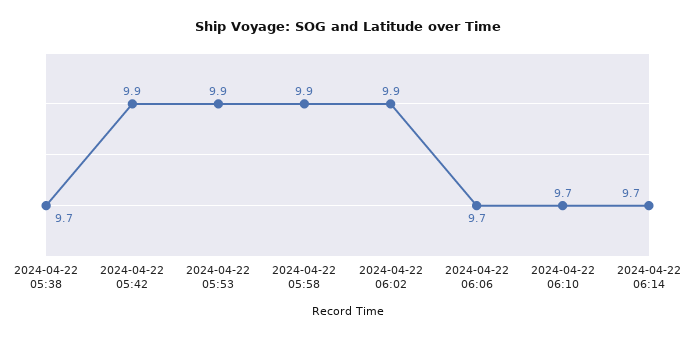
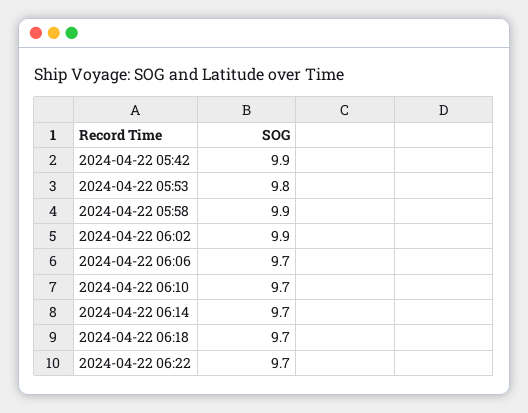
2024-04-22 05:38: 9.7 -> none
2024-04-22 05:53: 9.9 -> 9.8
2024-04-22 06:18: none -> 9.7
2024-04-22 06:22: none -> 9.7

